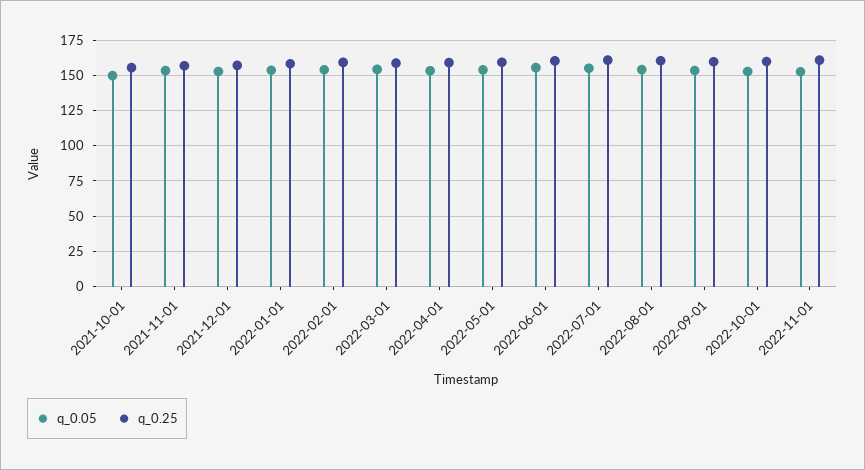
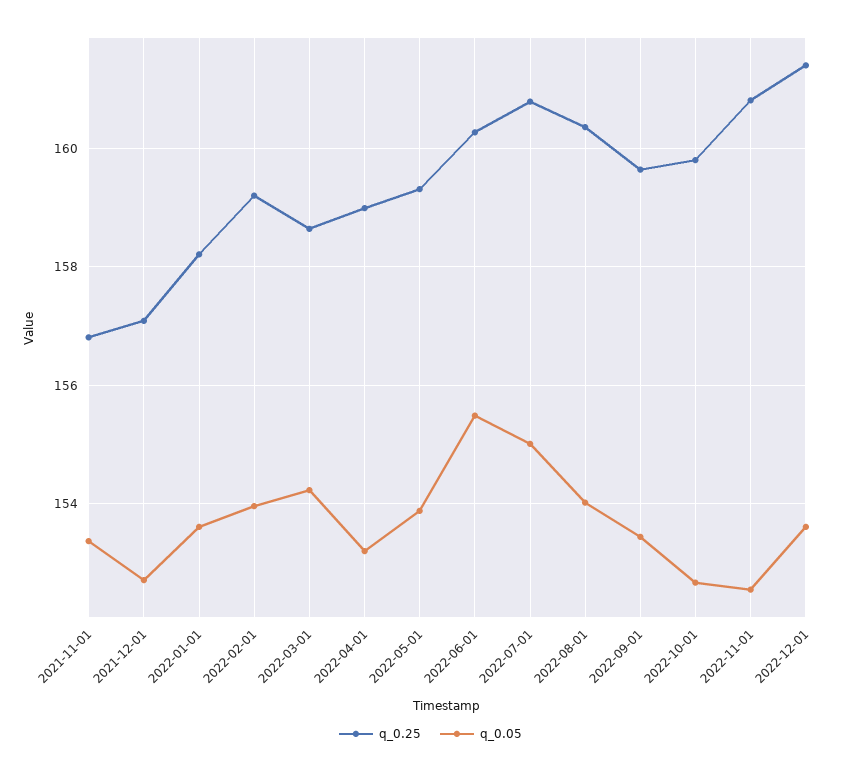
q_0.05, 2021-10-01: 150 -> none
q_0.25, 2021-10-01: 155 -> none
q_0.25, 2022-12-01: none -> 161.4
q_0.05, 2022-12-01: none -> 153.6

